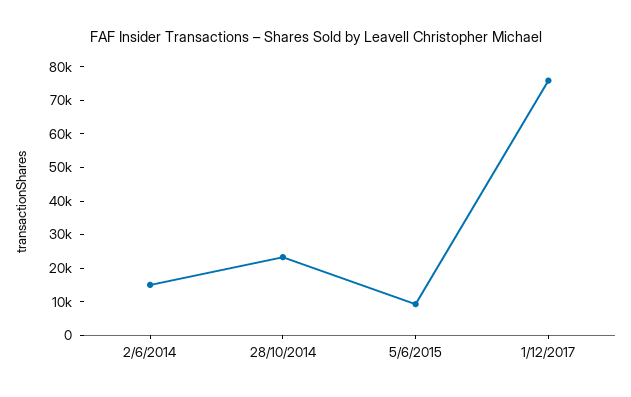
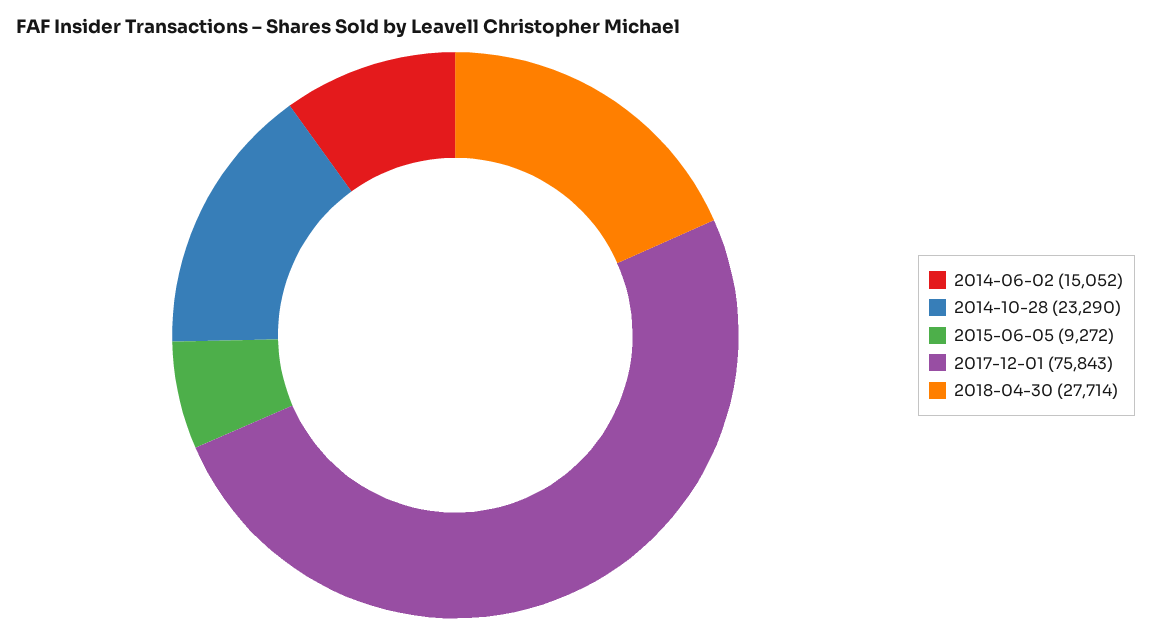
2018-04-30: none -> 27714

